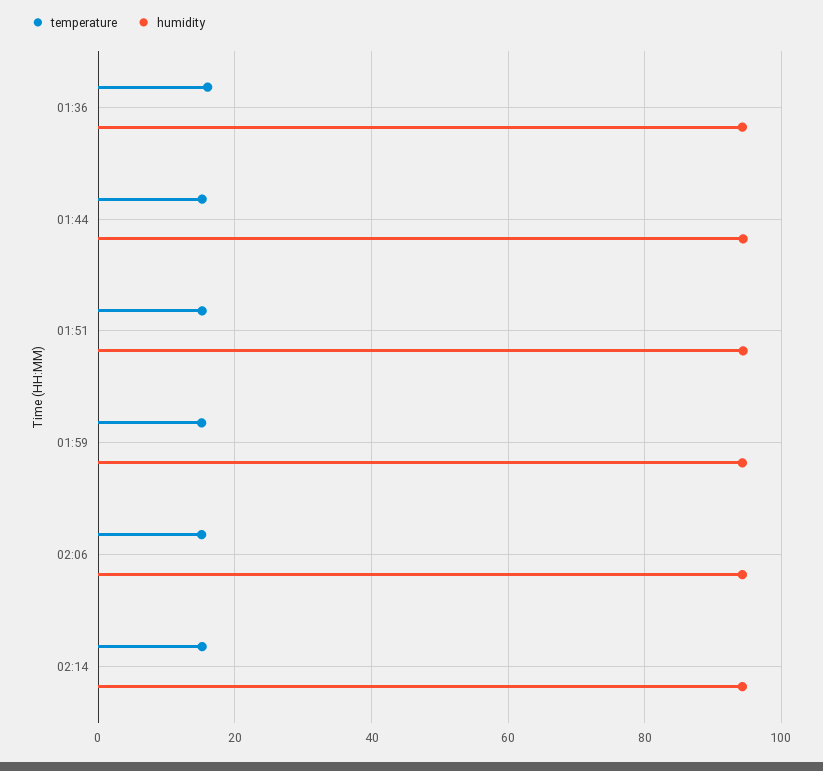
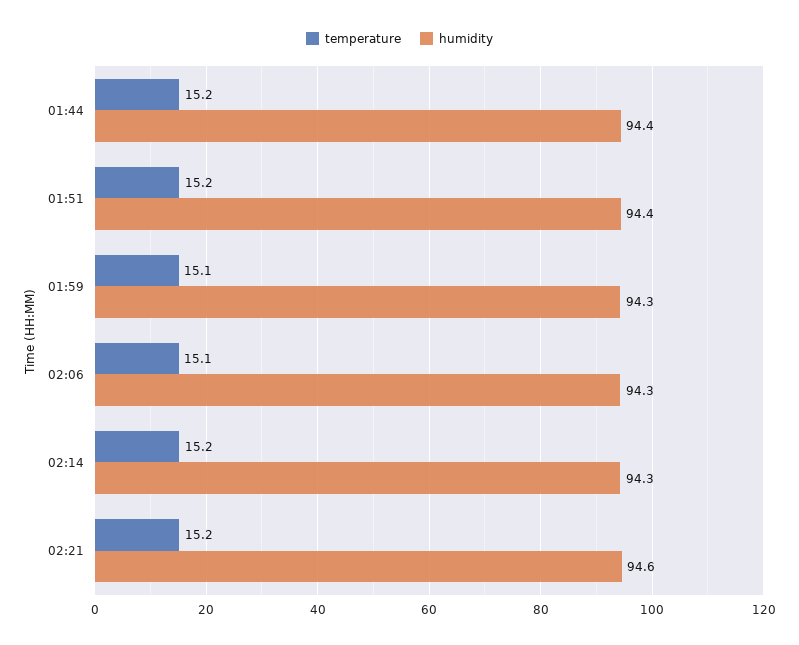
temperature, 01:36: 16 -> none
humidity, 01:36: 94 -> none
temperature, 02:21: none -> 15.2
humidity, 02:21: none -> 94.6

